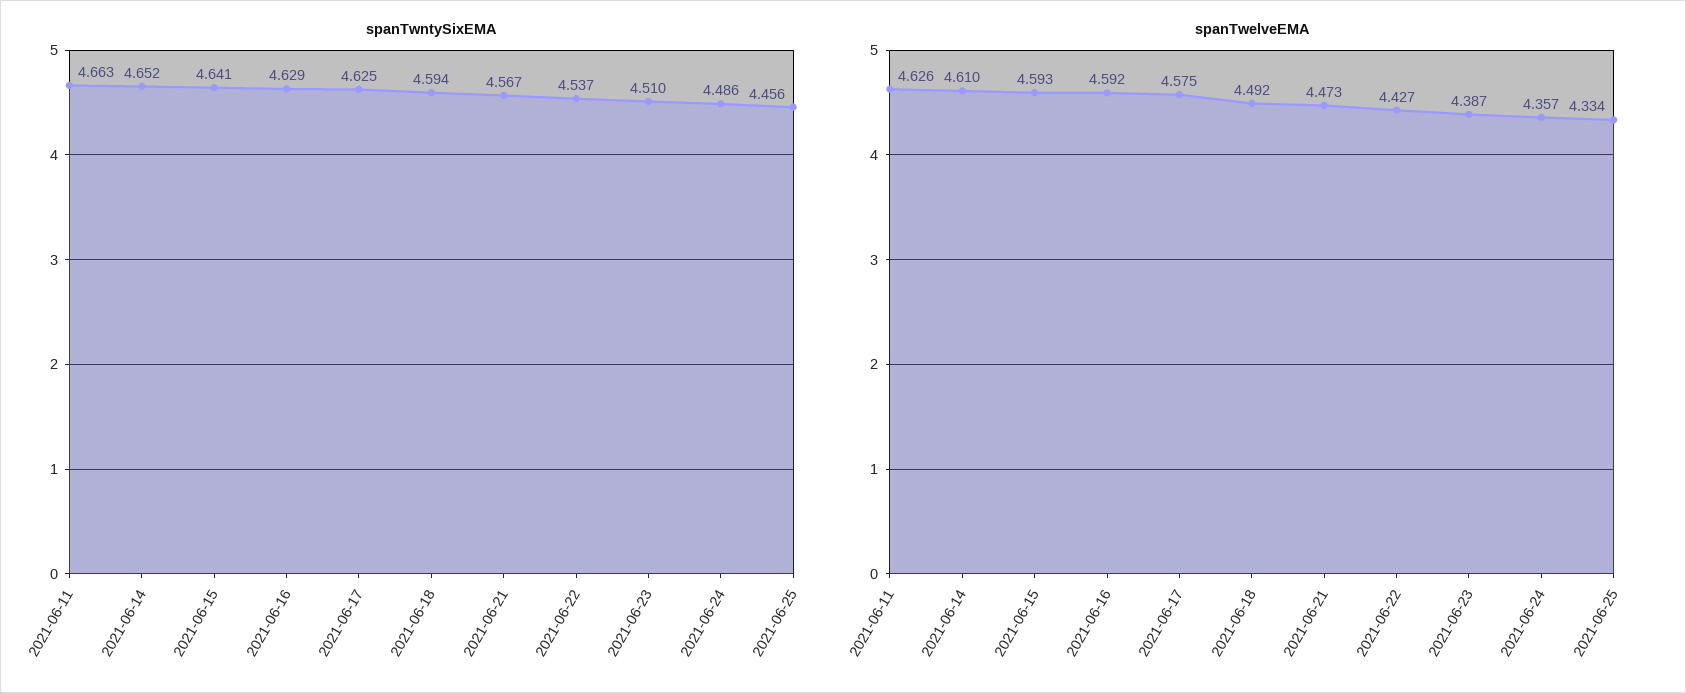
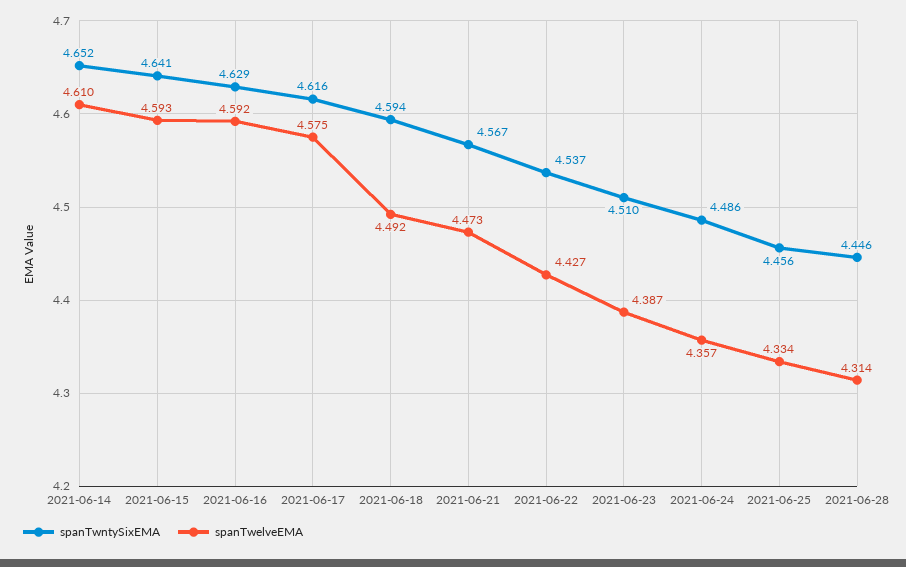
spanTwntySixEMA, 2021-06-11: 4.663 -> none
spanTwntySixEMA, 2021-06-17: 4.625 -> 4.616
spanTwelveEMA, 2021-06-11: 4.626 -> none
spanTwntySixEMA, 2021-06-28: none -> 4.446
spanTwelveEMA, 2021-06-28: none -> 4.314

